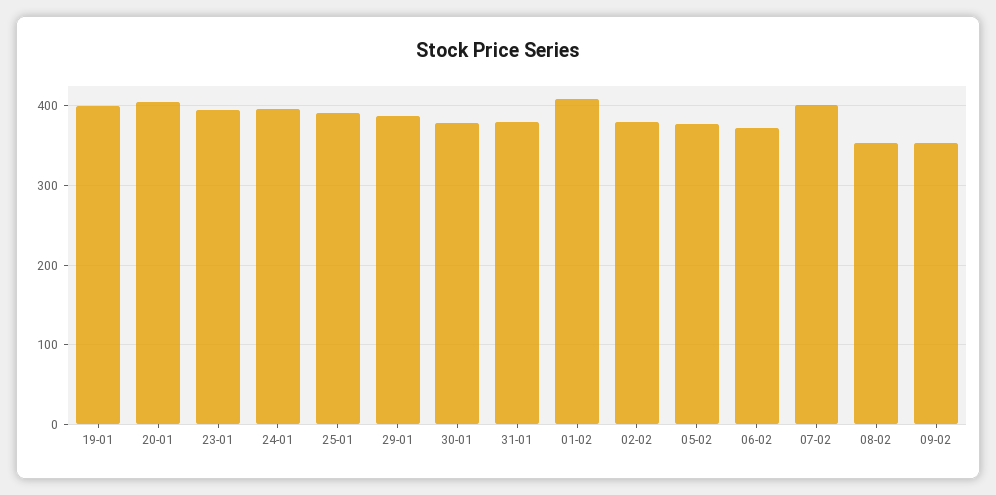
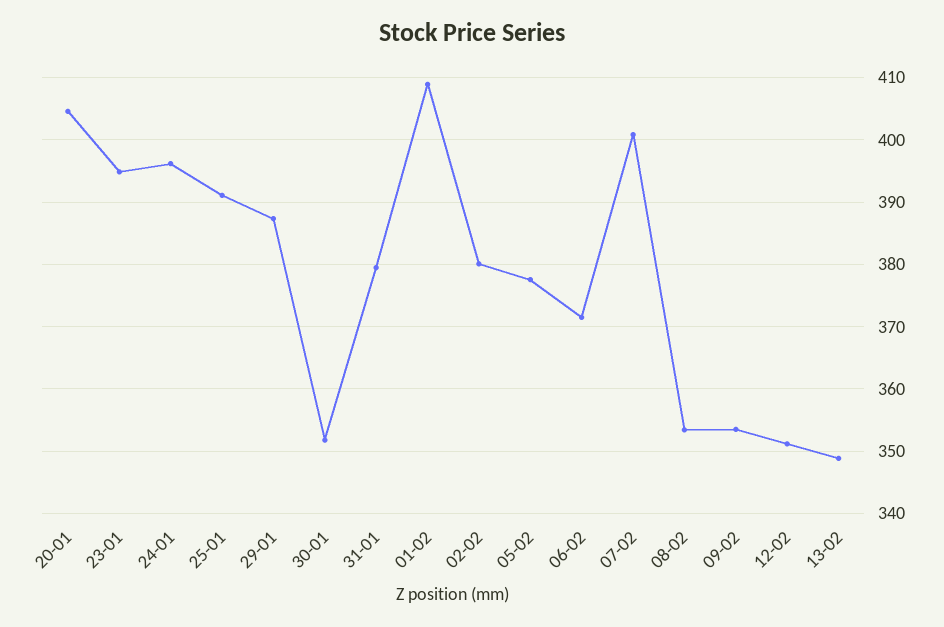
19-01: 400 -> none
30-01: 380 -> 352
12-02: none -> 351
13-02: none -> 349

